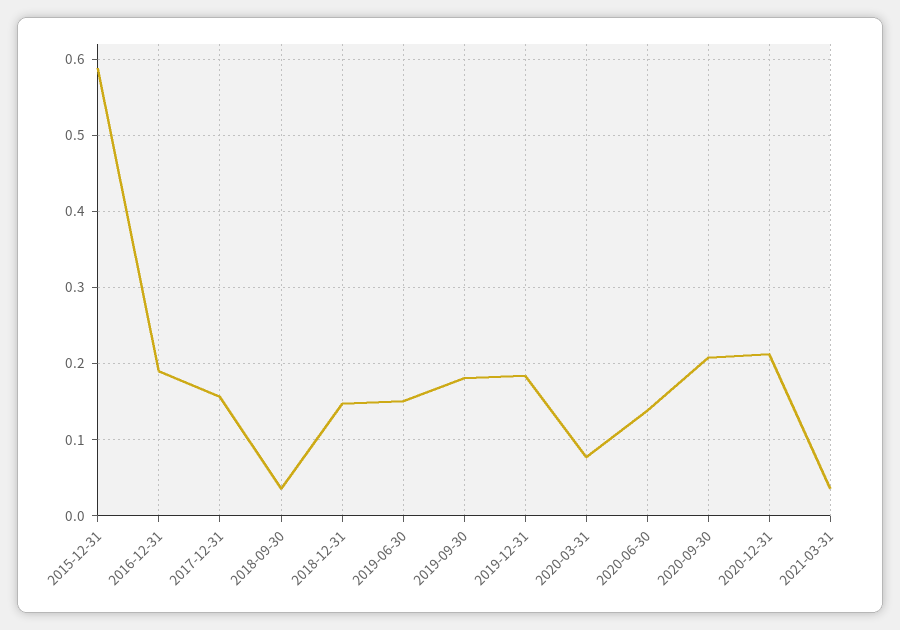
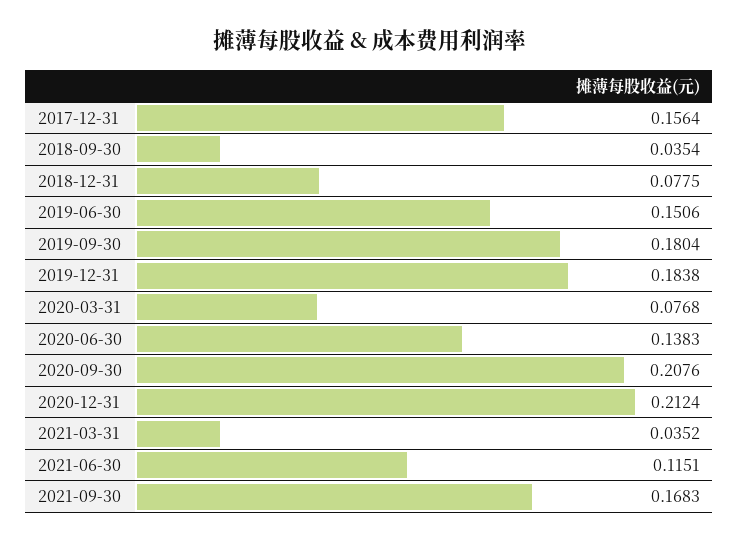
2015-12-31: 0.59 -> none
2016-12-31: 0.19 -> none
2018-12-31: 0.15 -> 0.0775
2021-06-30: none -> 0.1151
2021-09-30: none -> 0.1683

